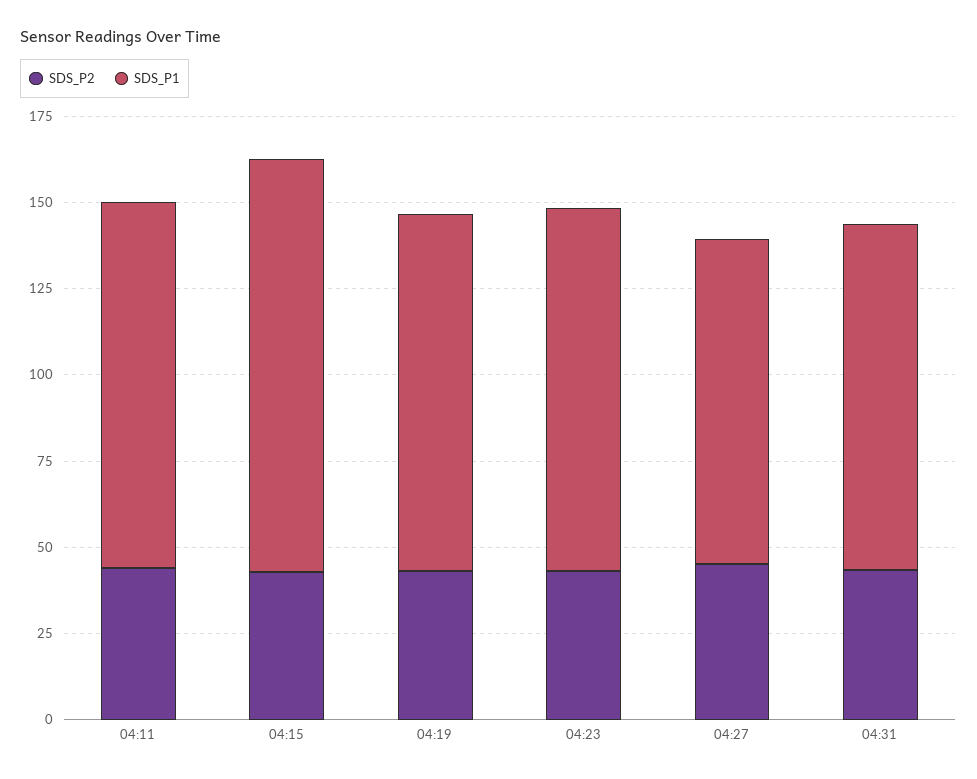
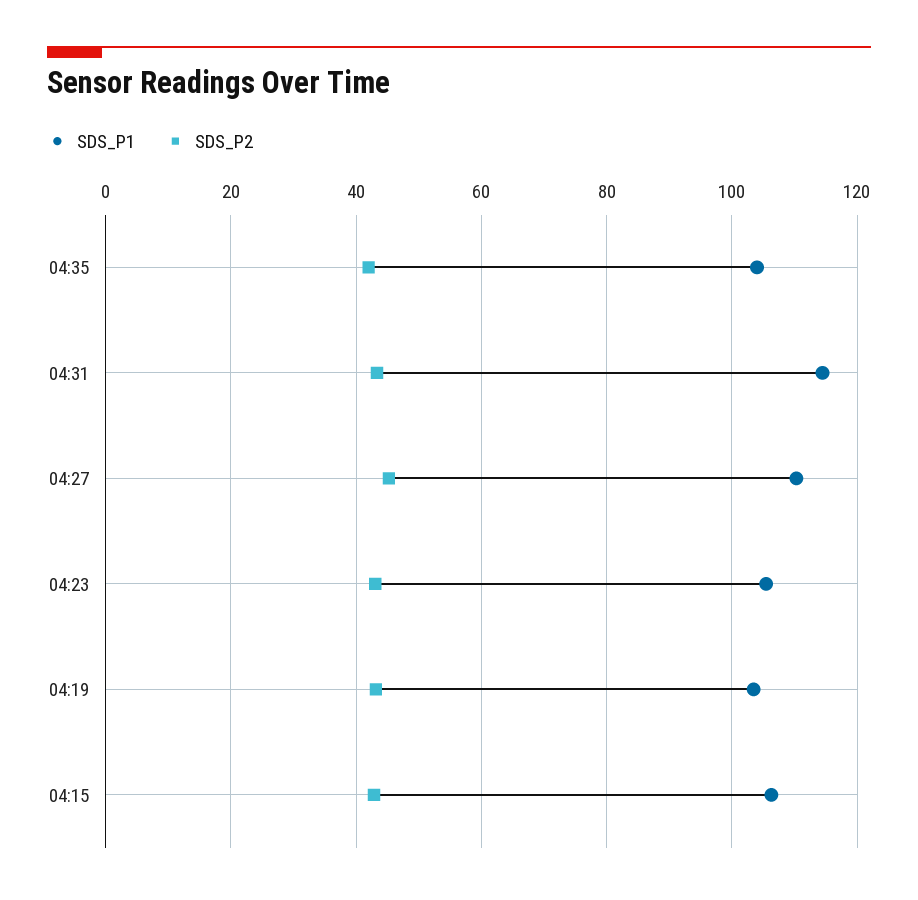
SDS_P2, 04:11: 45 -> none
SDS_P1, 04:11: 105 -> none
SDS_P1, 04:15: 120 -> 106
SDS_P1, 04:27: 95 -> 110
SDS_P1, 04:31: 100 -> 114
SDS_P1, 04:35: none -> 104
SDS_P2, 04:35: none -> 42

